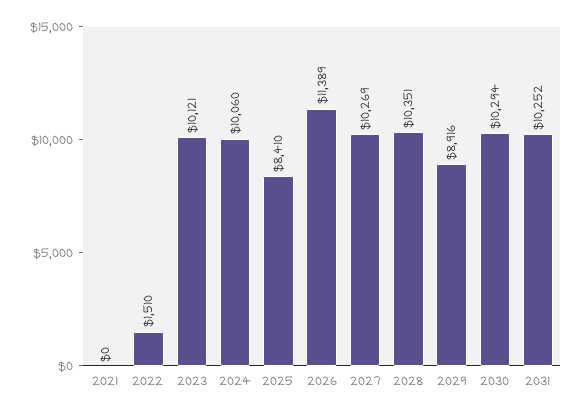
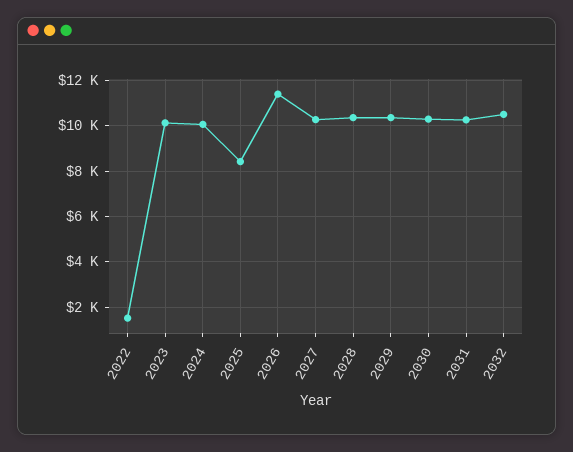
2021: 0 -> none
2029: 8916 -> 10500
2032: none -> 10500

